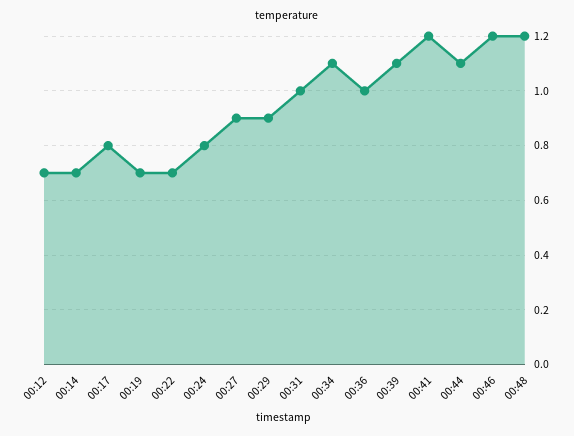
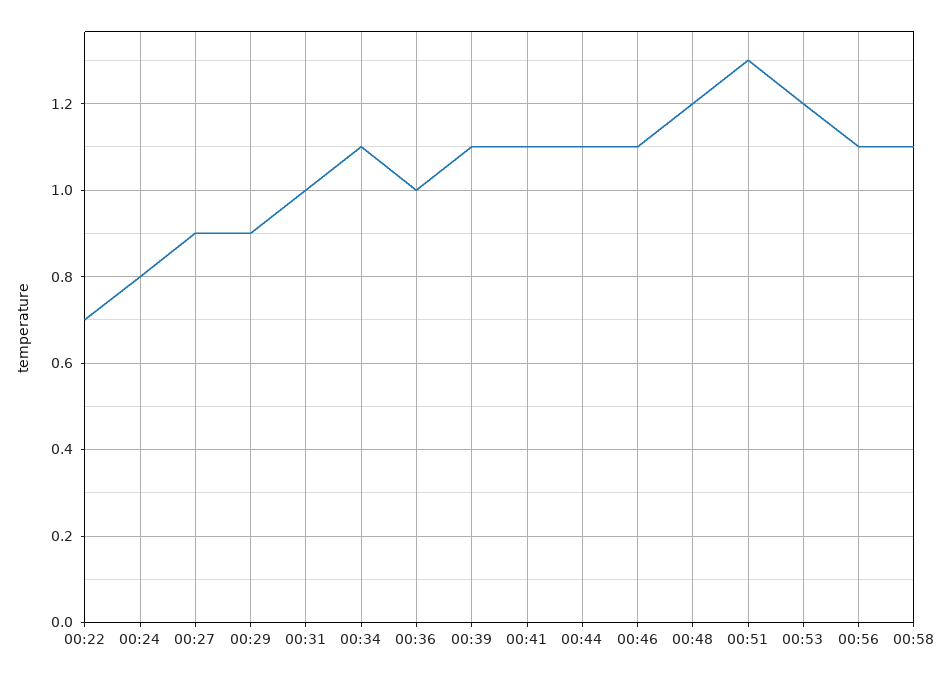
00:12: 0.7 -> none
00:14: 0.7 -> none
00:17: 0.8 -> none
00:19: 0.7 -> none
00:41: 1.2 -> 1.1
00:46: 1.2 -> 1.1
00:51: none -> 1.3
00:53: none -> 1.2
00:56: none -> 1.1
00:58: none -> 1.1

